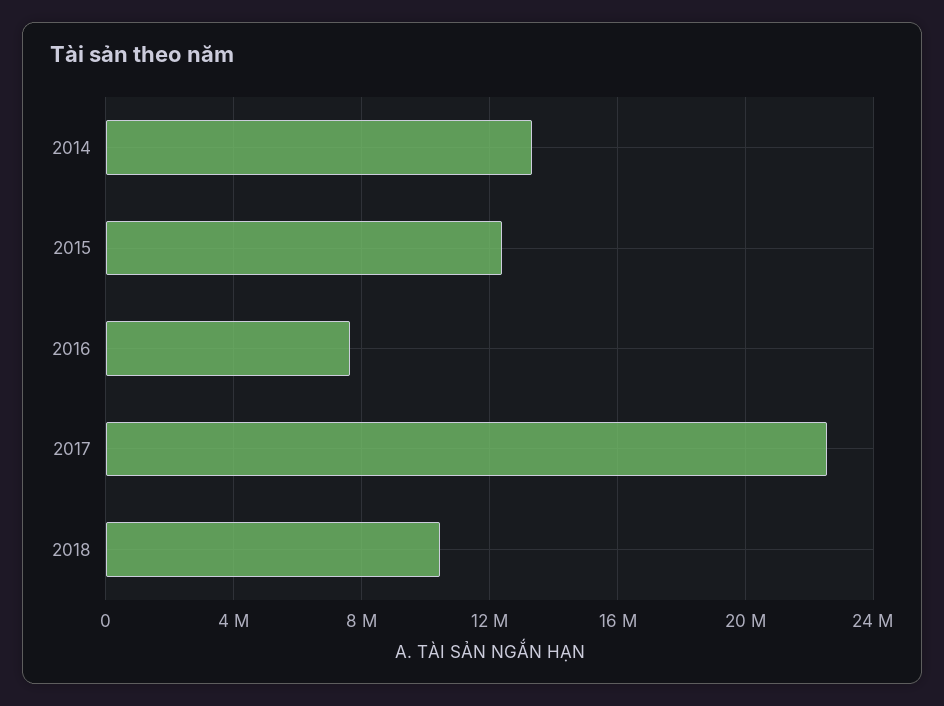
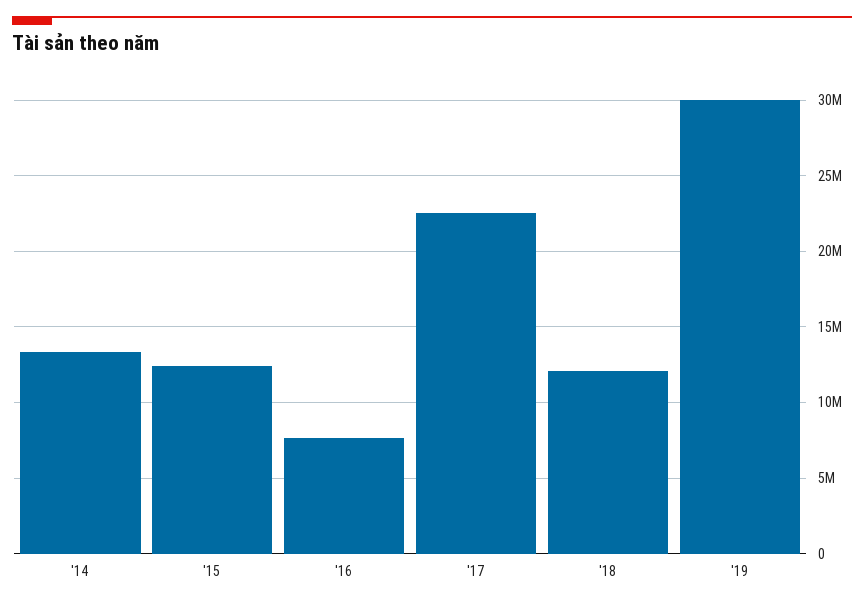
2018: 10500000 -> 12000000
'19: none -> 30000000

